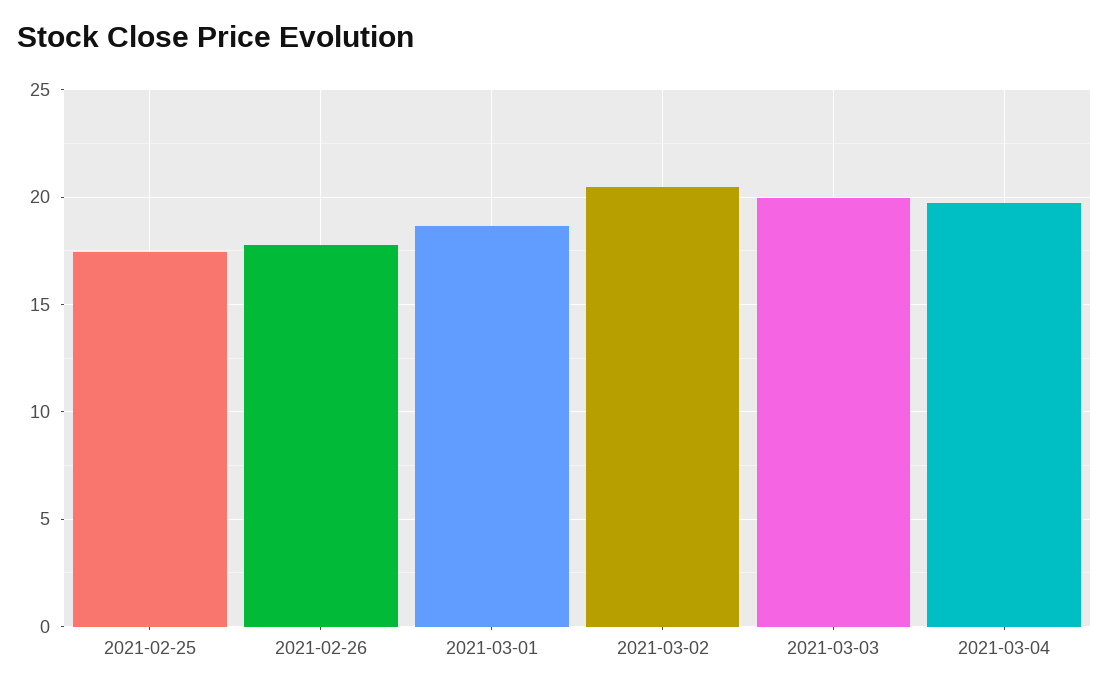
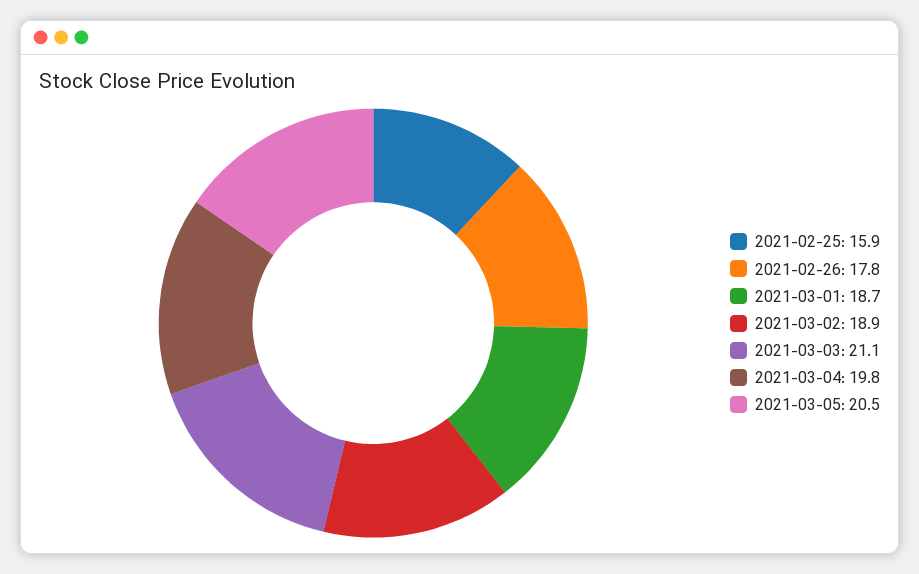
2021-02-25: 17.5 -> 15.9
2021-03-02: 20.5 -> 18.9
2021-03-03: 20 -> 21.1
2021-03-05: none -> 20.5

